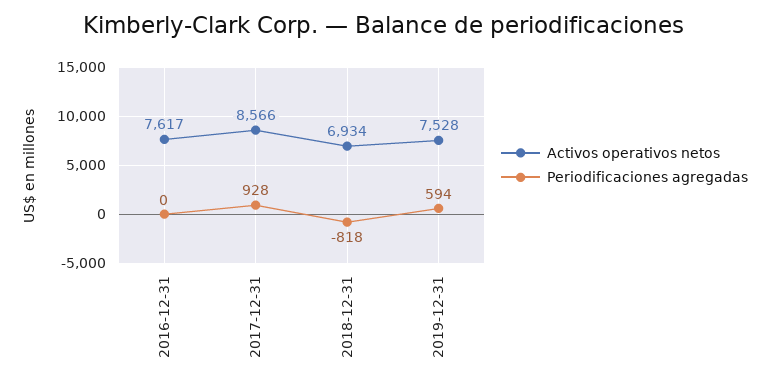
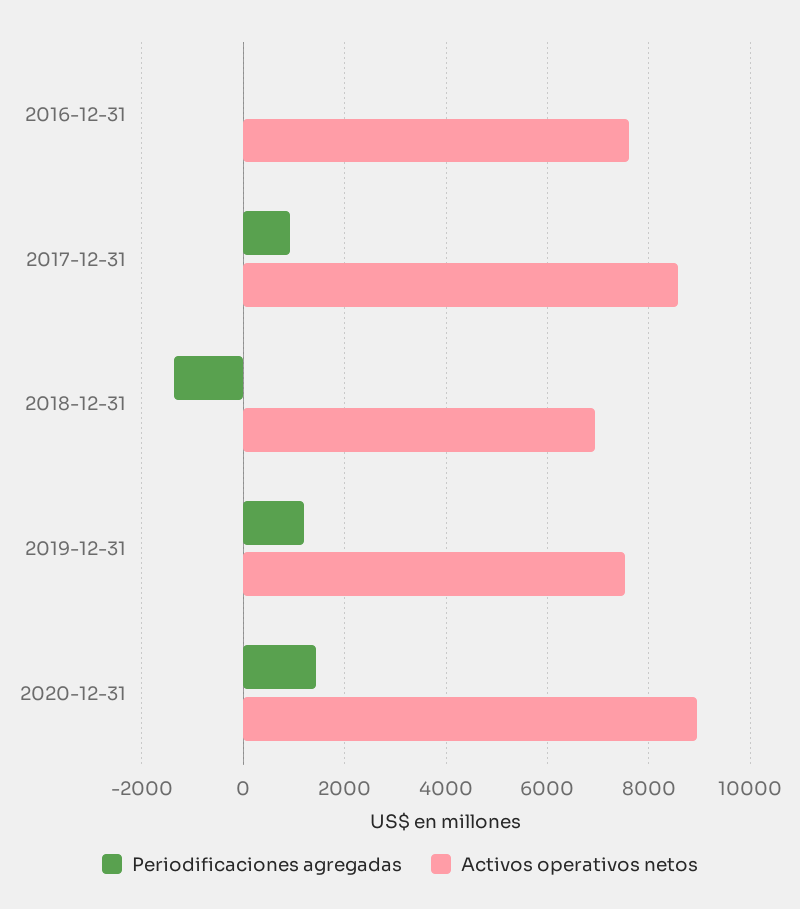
Periodificaciones agregadas, 2018-12-31: -818 -> -1400
Periodificaciones agregadas, 2019-12-31: 594 -> 1200
Periodificaciones agregadas, 2020-12-31: none -> 1400
Activos operativos netos, 2020-12-31: none -> 9000

